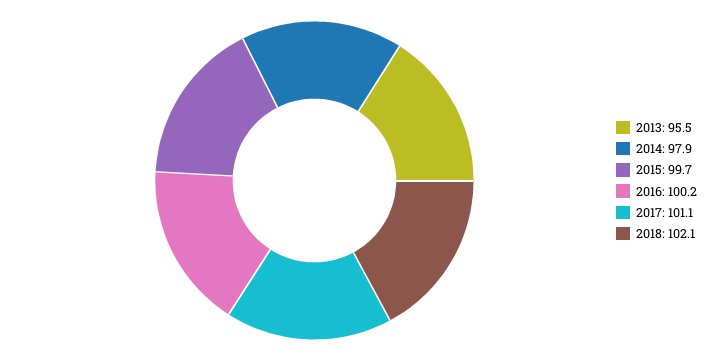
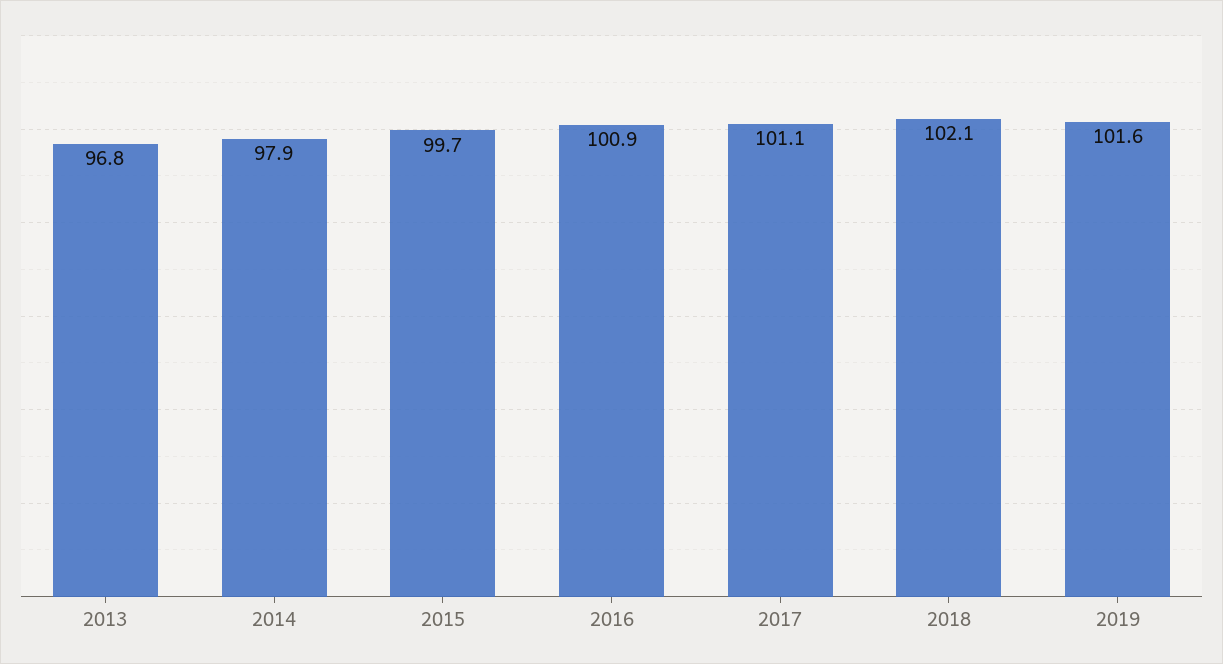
2013: 95.5 -> 96.8
2016: 100.2 -> 100.9
2019: none -> 101.6

